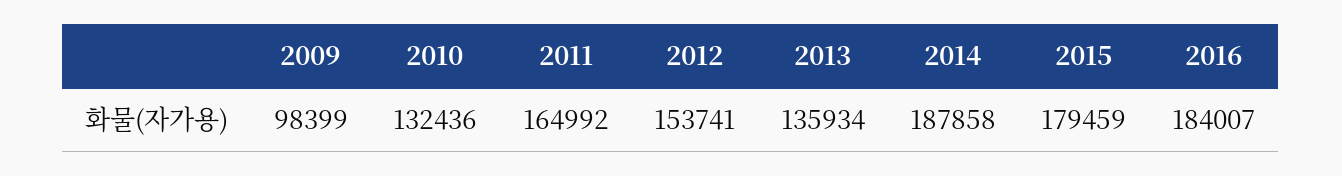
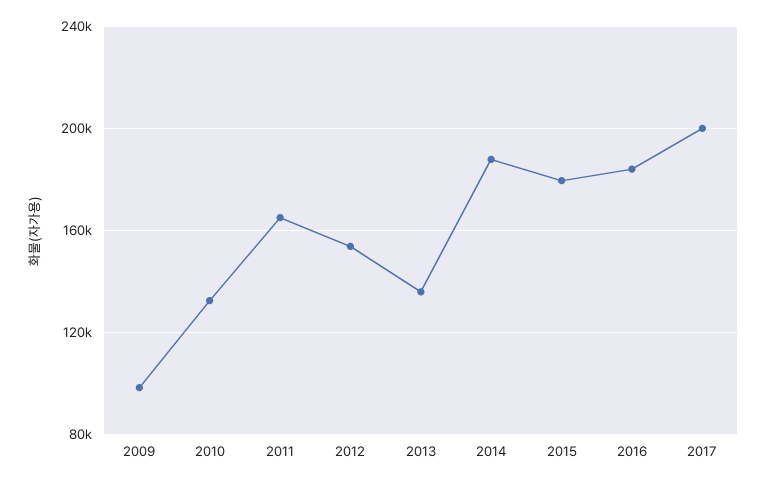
2017: none -> 200000

